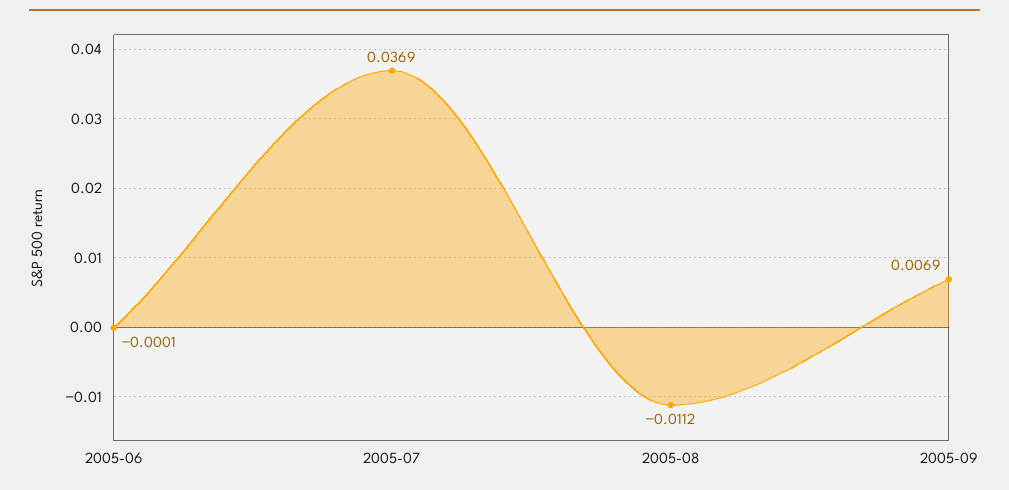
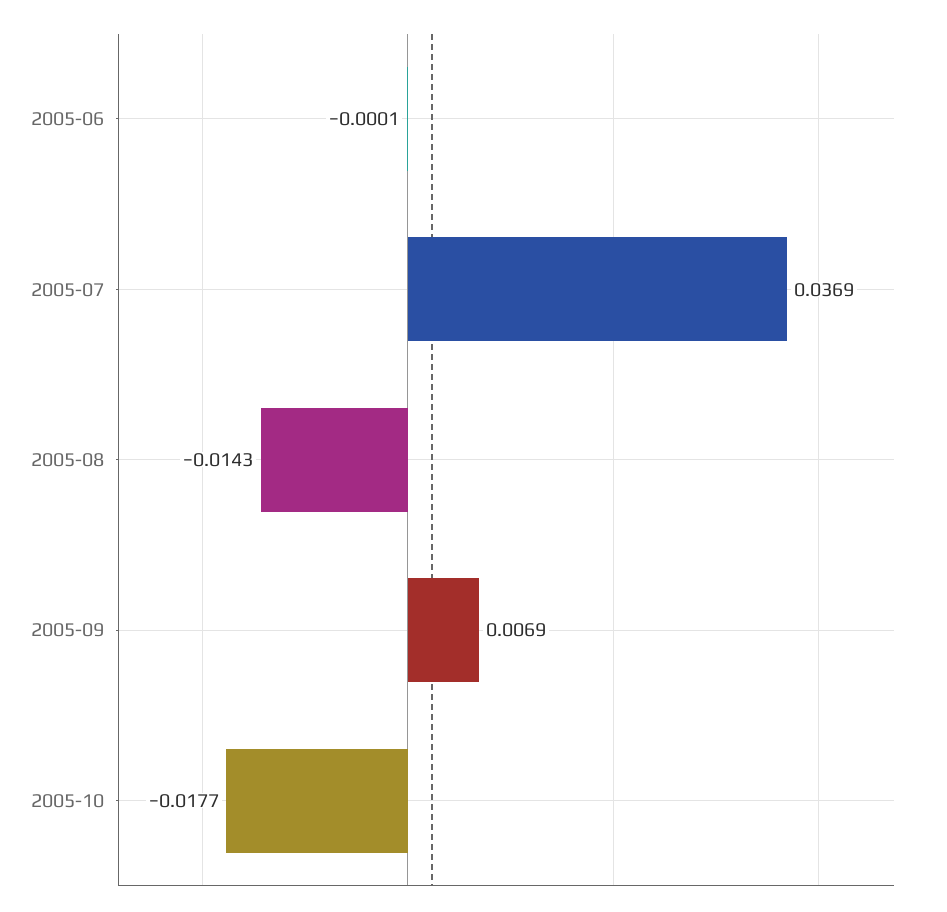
2005-08: -0.0112 -> -0.0143
2005-10: none -> -0.0177

